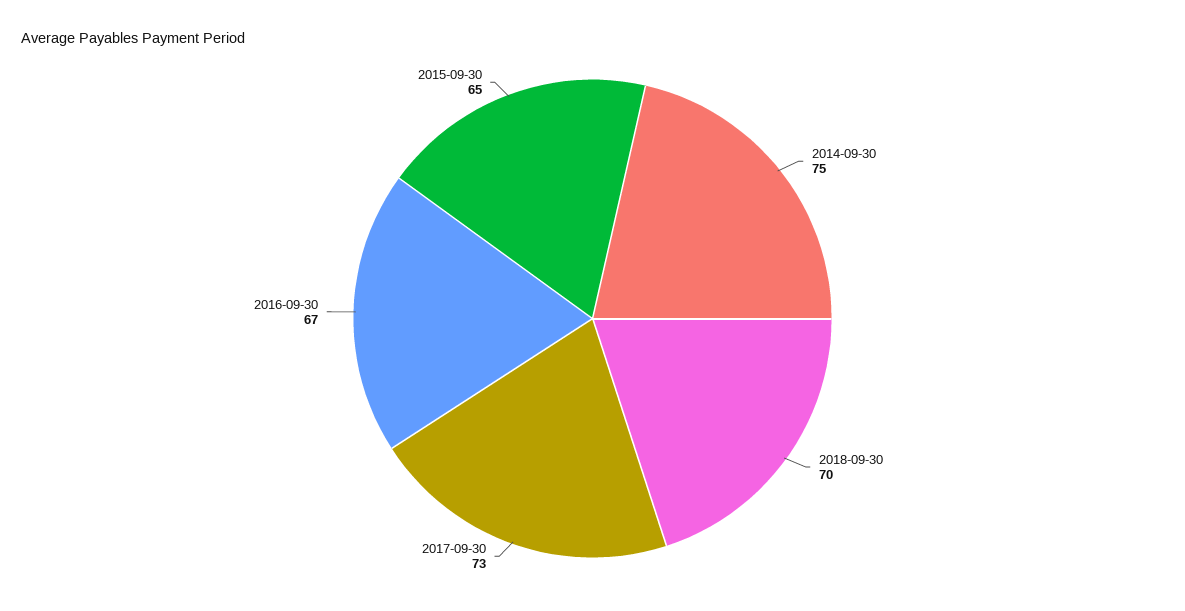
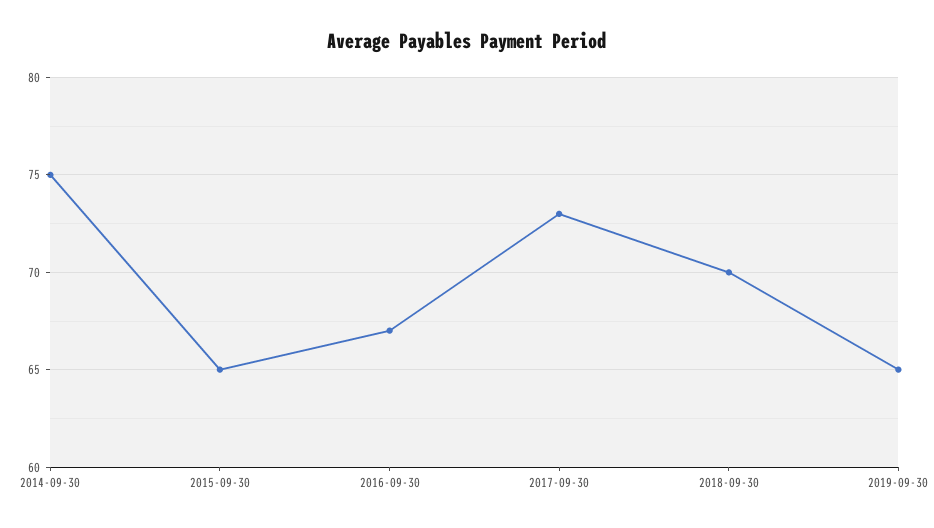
2019-09-30: none -> 65

